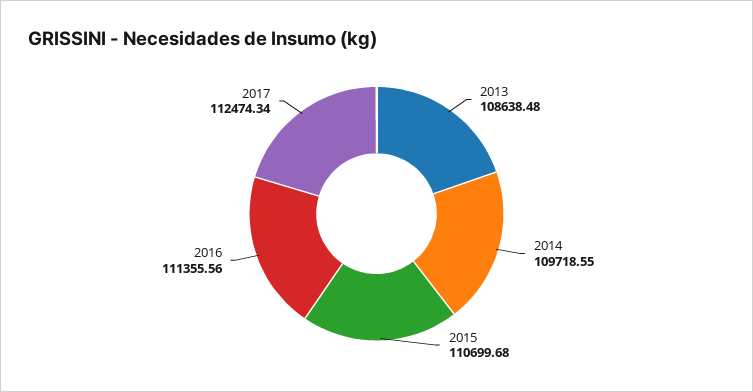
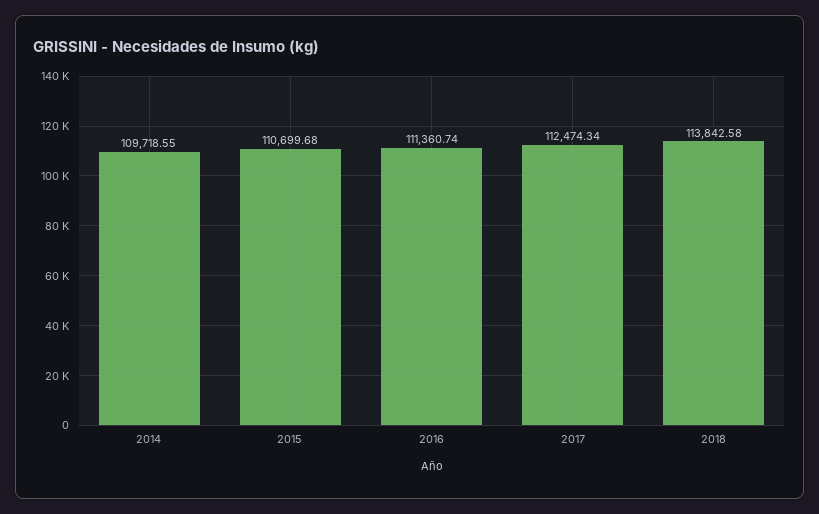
2013: 108638.48 -> none
2016: 111355.56 -> 111360.74
2018: none -> 113842.58

